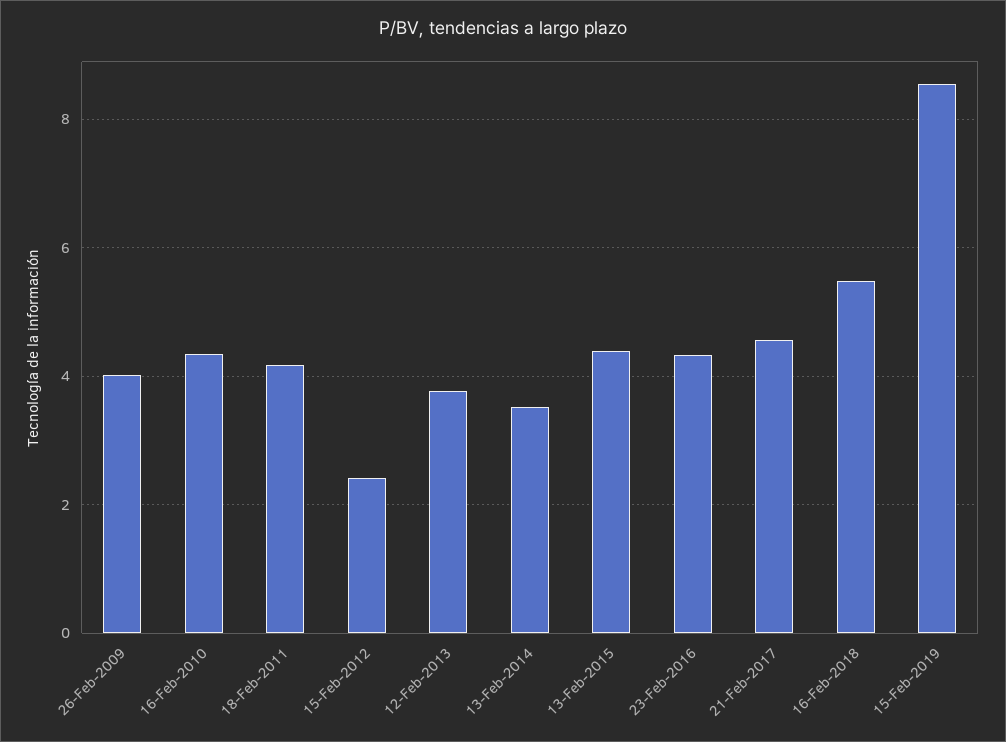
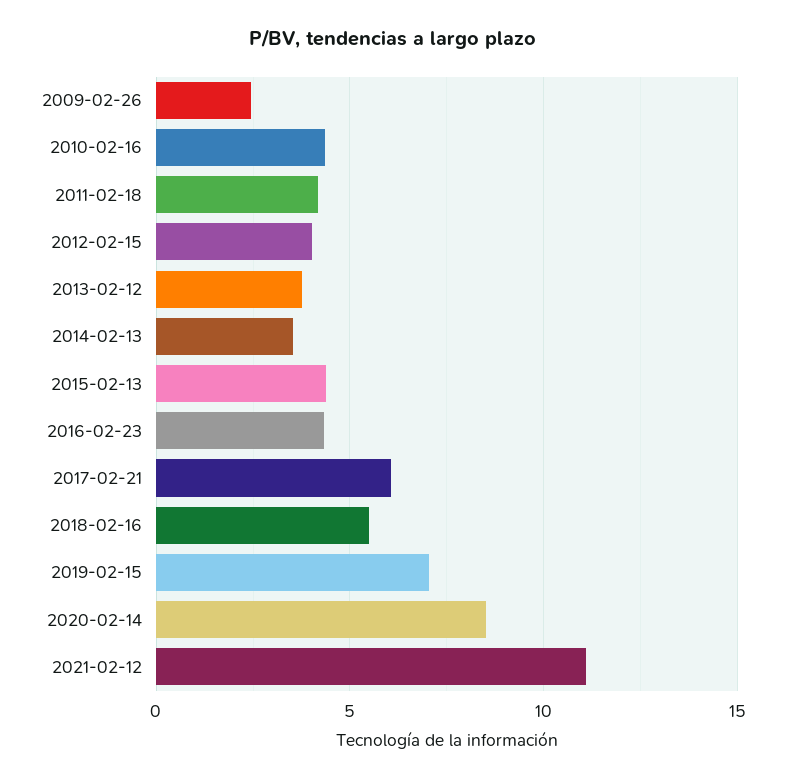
26-Feb-2009: 4 -> 2.5
15-Feb-2012: 2.4 -> 4
21-Feb-2017: 4.6 -> 6
15-Feb-2019: 8.6 -> 7
2020-02-14: none -> 8.5
2021-02-12: none -> 11

